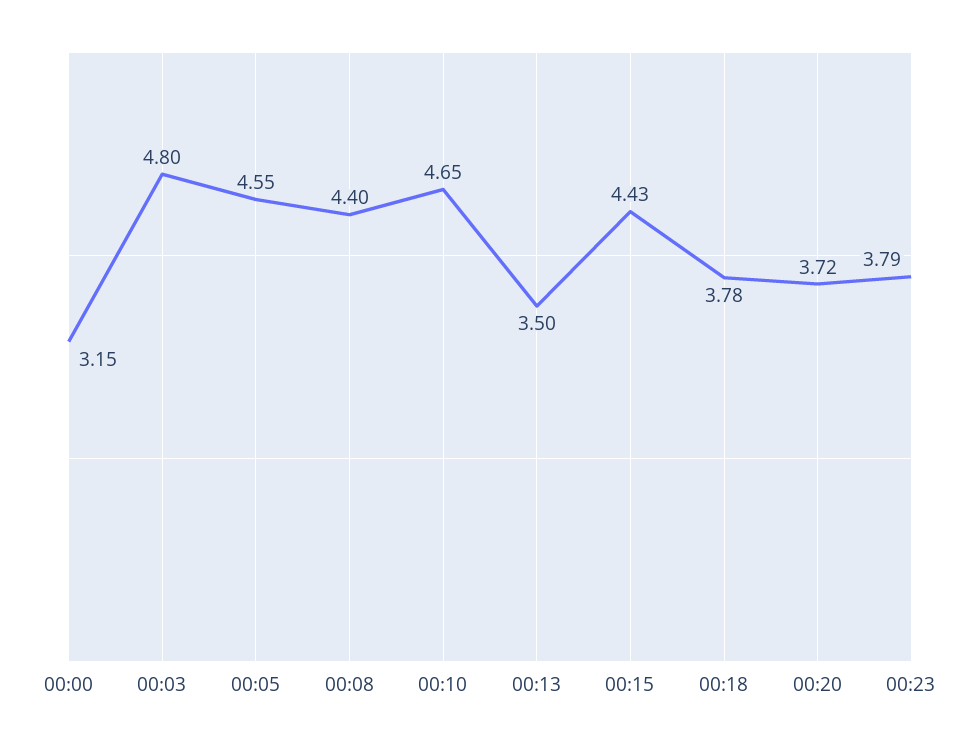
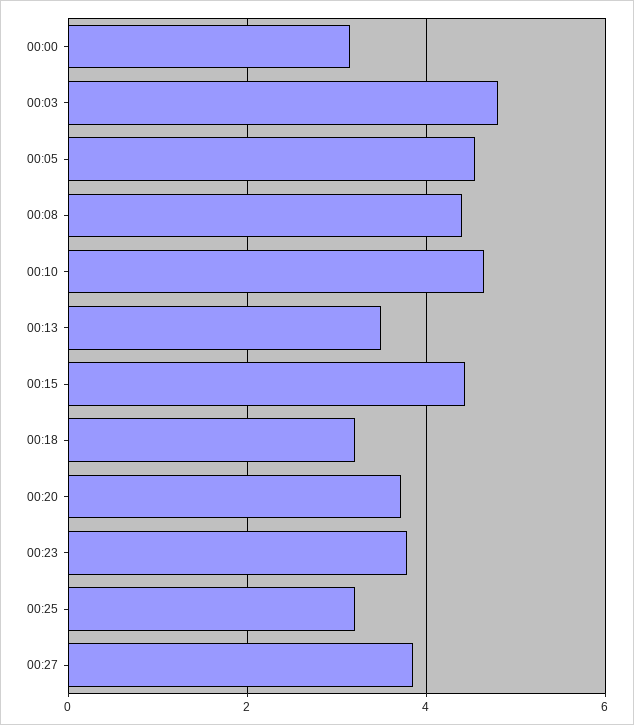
00:18: 3.78 -> 3.2
00:25: none -> 3.2
00:27: none -> 3.8

